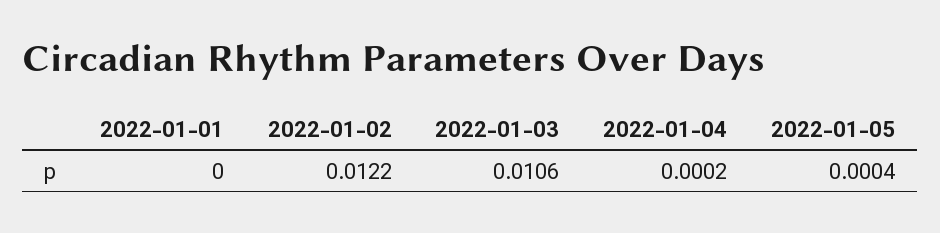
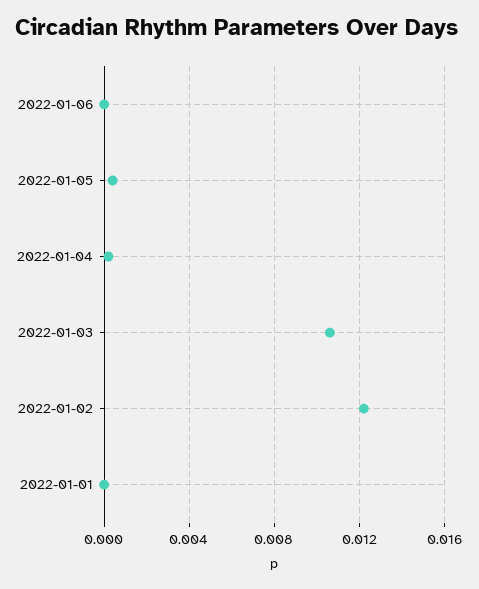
2022-01-06: none -> 0

